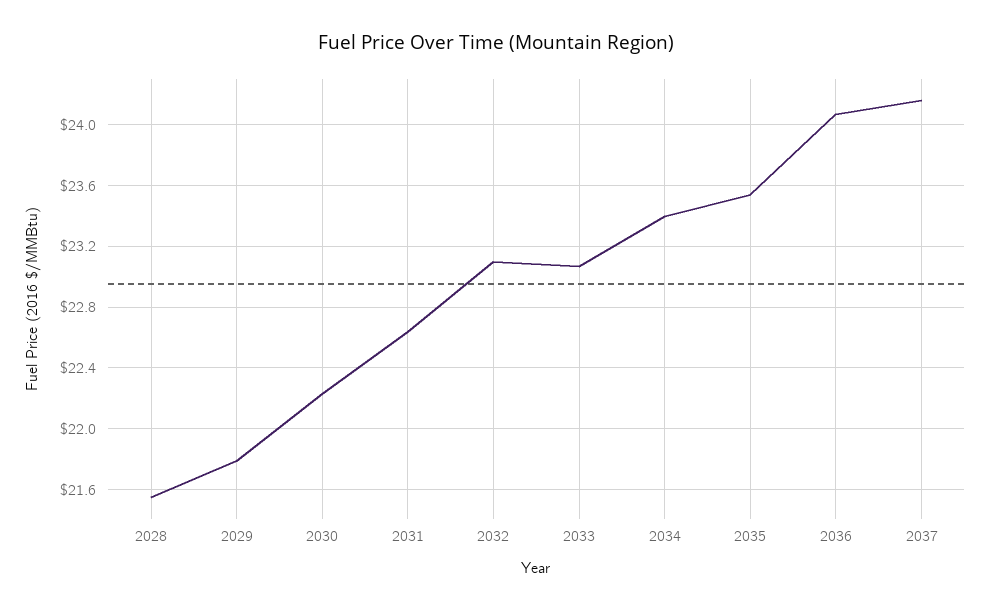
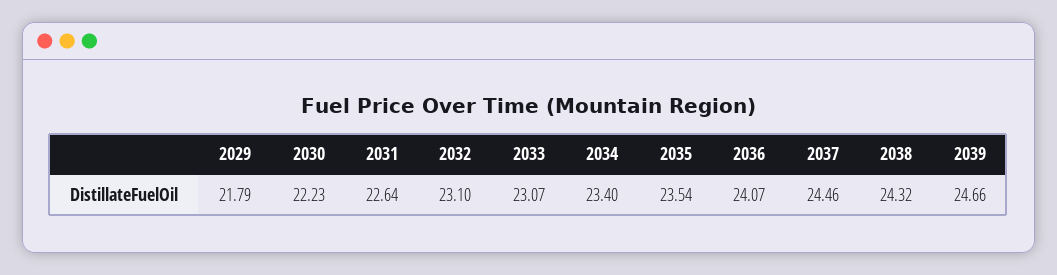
2028: 21.55 -> none
2037: 24.15 -> 24.46
2038: none -> 24.32
2039: none -> 24.66

